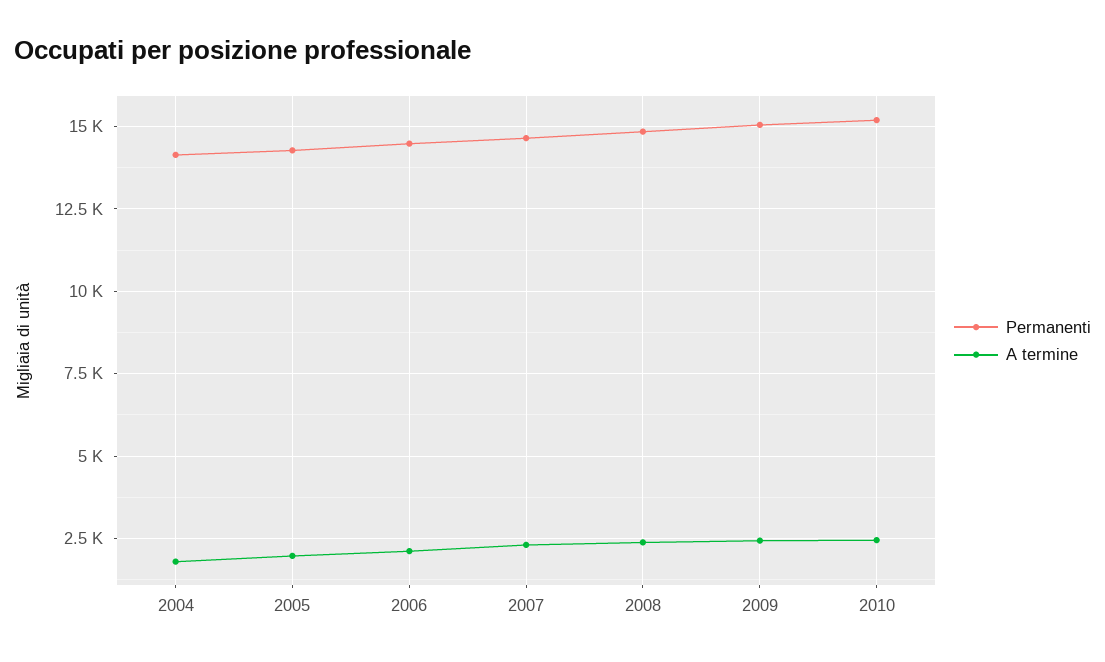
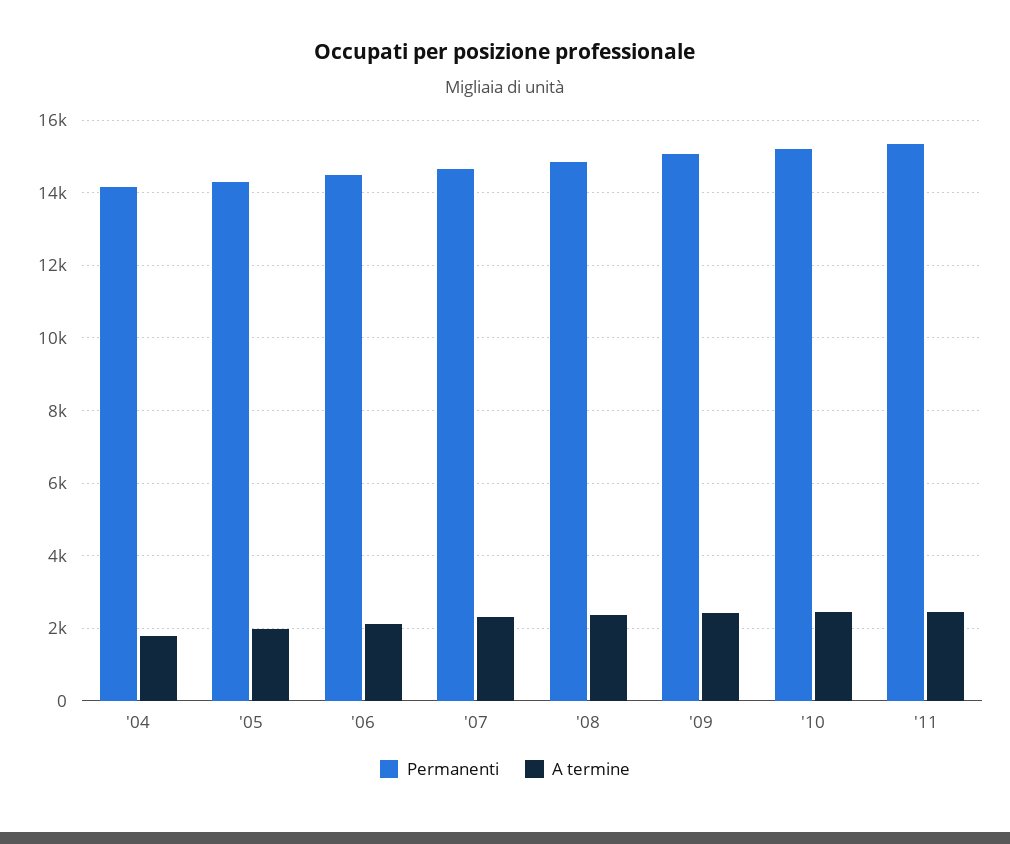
Permanenti, '11: none -> 15400
A termine, '11: none -> 2400

